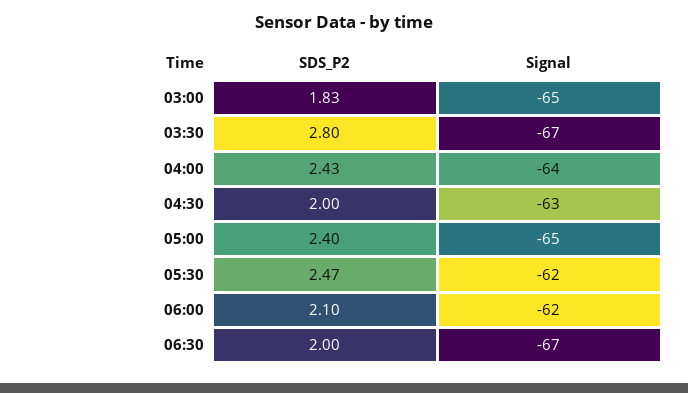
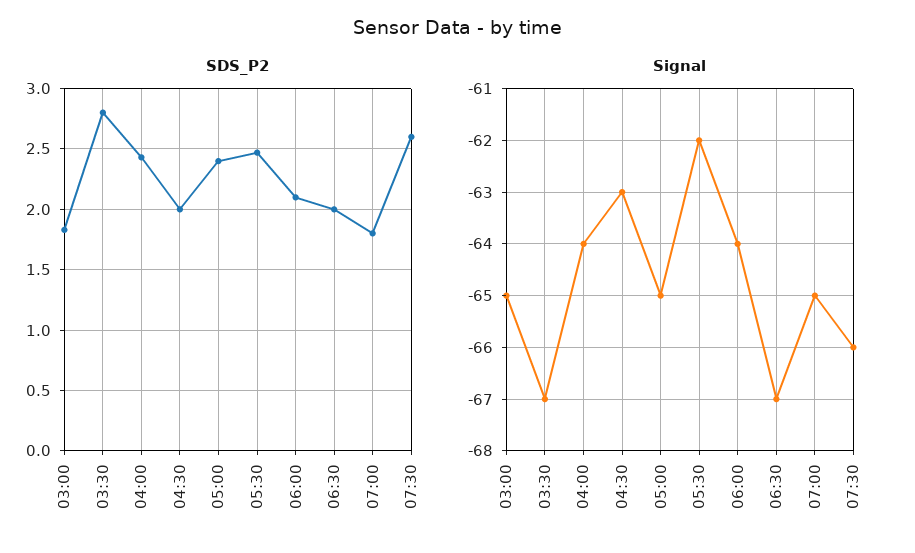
Signal, 06:00: -62 -> -64
SDS_P2, 07:00: none -> 1.8
SDS_P2, 07:30: none -> 2.6
Signal, 07:00: none -> -65
Signal, 07:30: none -> -66

